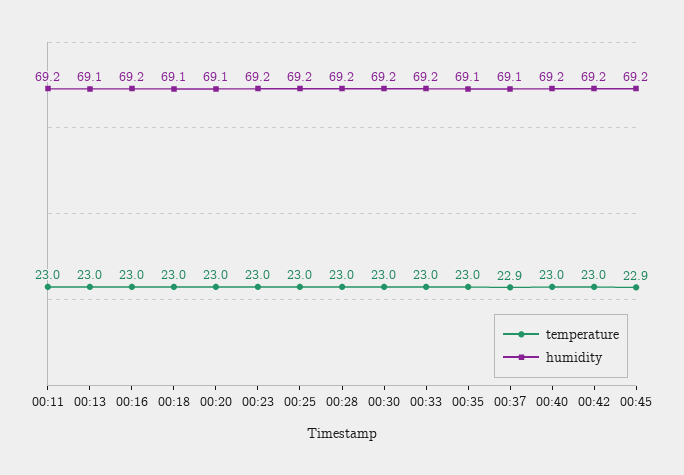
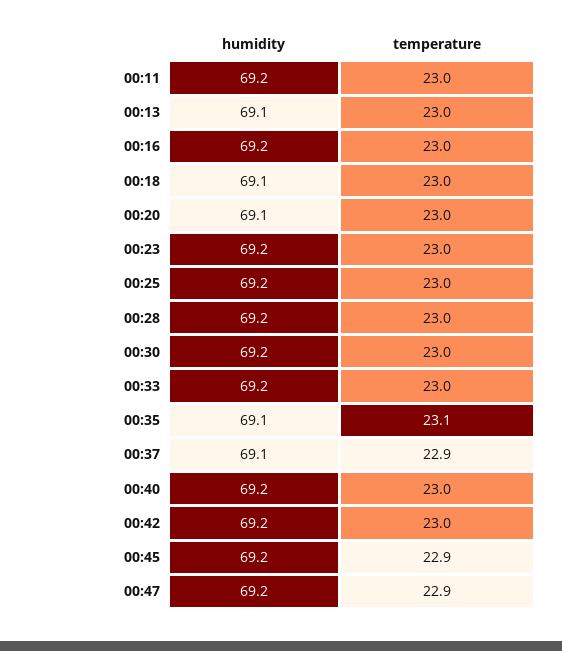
temperature, 00:35: 23 -> 23.1
humidity, 00:47: none -> 69.2
temperature, 00:47: none -> 22.9

